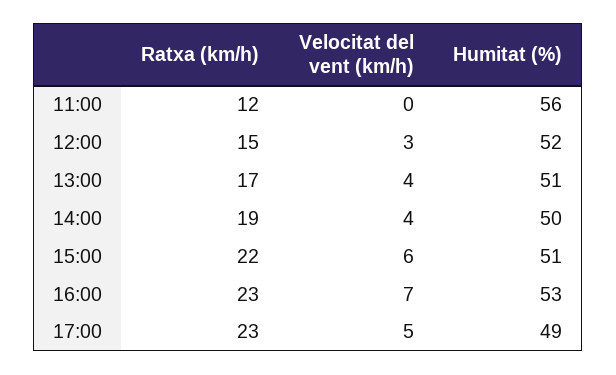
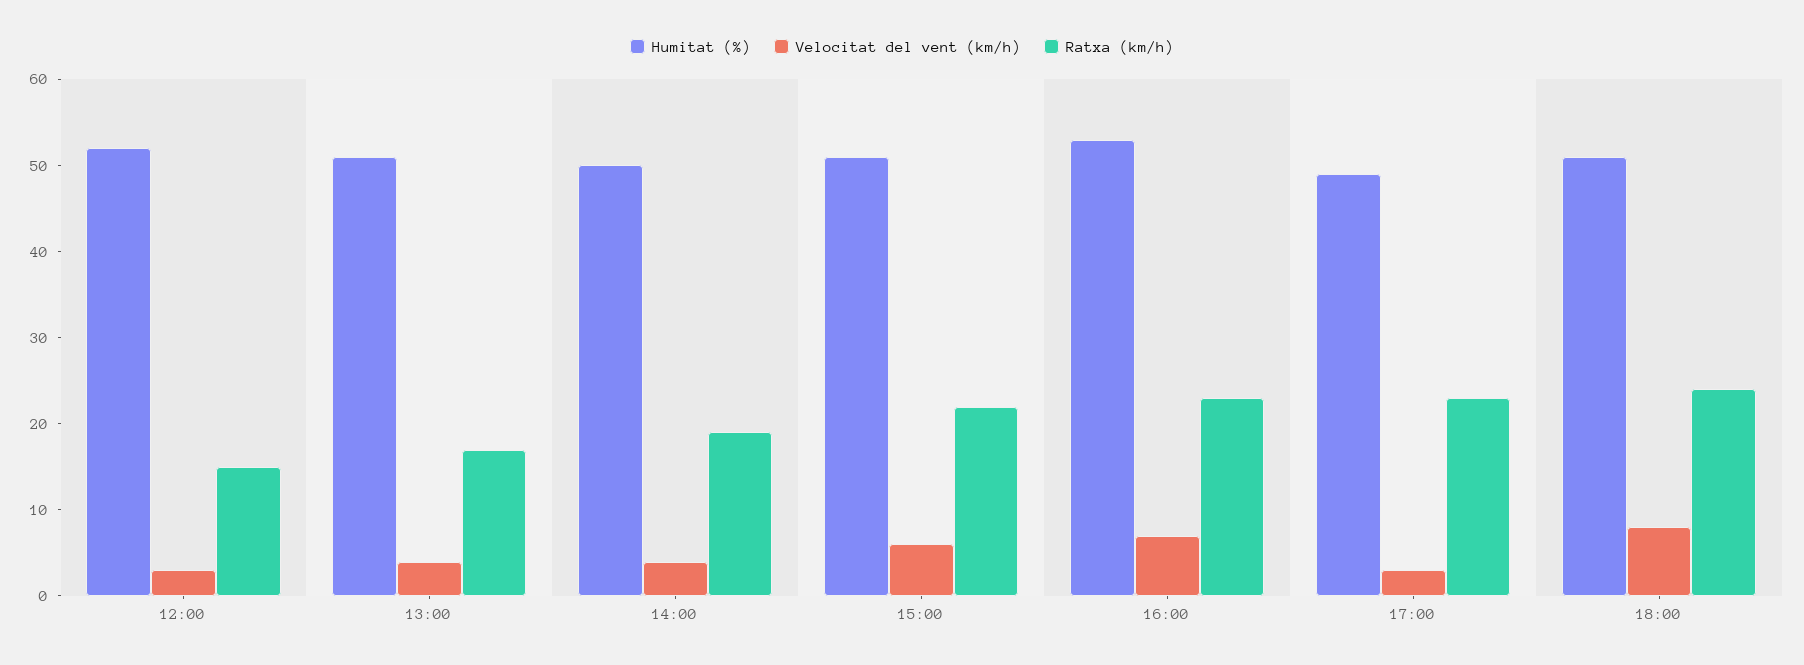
Ratxa (km/h), 11:00: 12 -> none
Velocitat del vent (km/h), 11:00: 0 -> none
Humitat (%), 11:00: 56 -> none
Velocitat del vent (km/h), 17:00: 5 -> 3
Humitat (%), 18:00: none -> 51
Velocitat del vent (km/h), 18:00: none -> 8
Ratxa (km/h), 18:00: none -> 24

